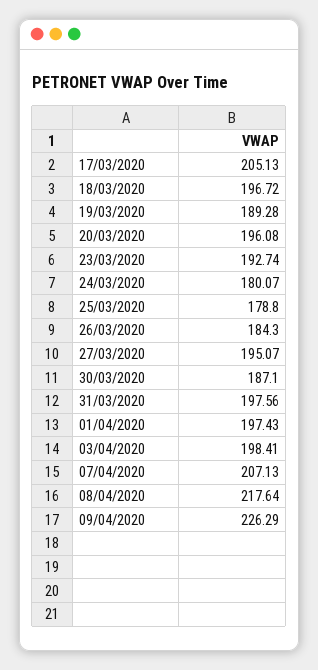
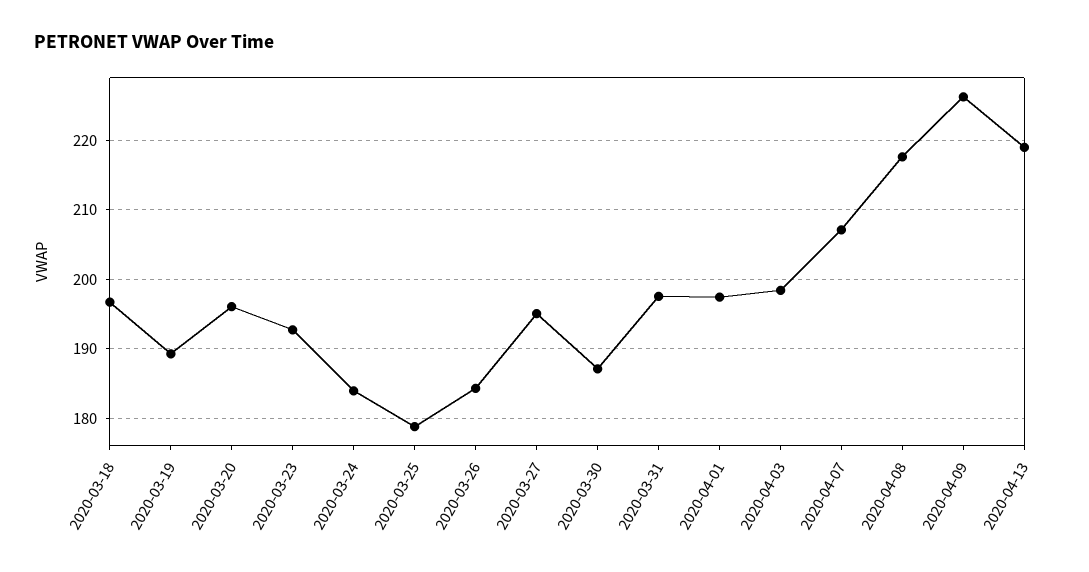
17/03/2020: 205.13 -> none
24/03/2020: 180.07 -> 184
2020-04-13: none -> 219

